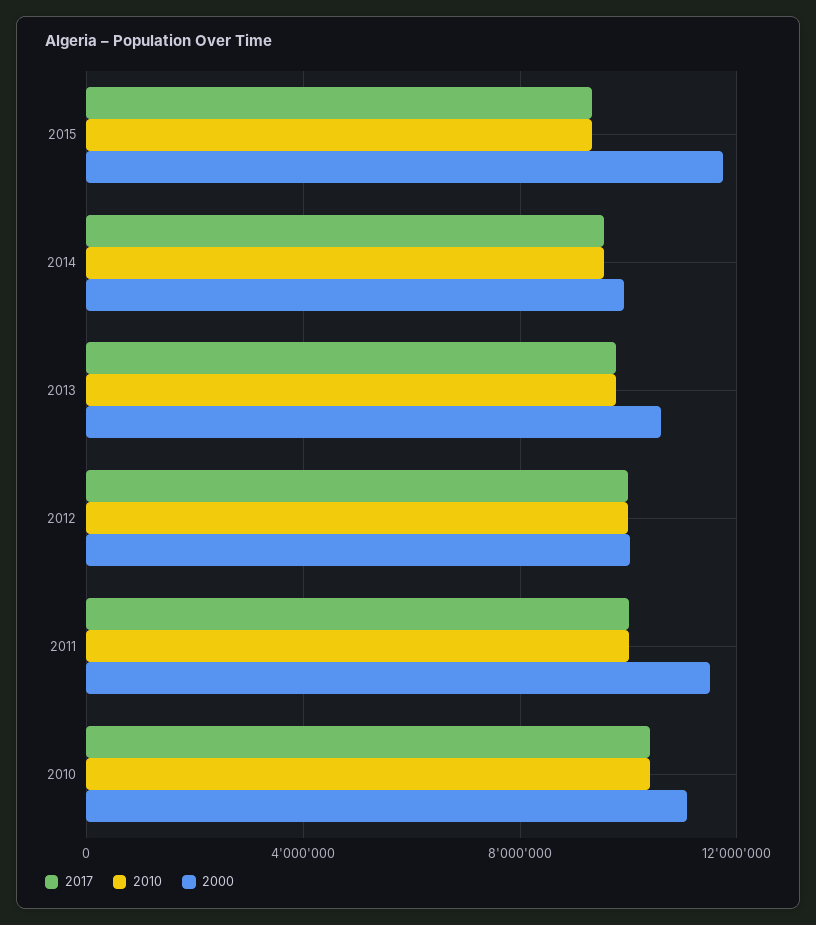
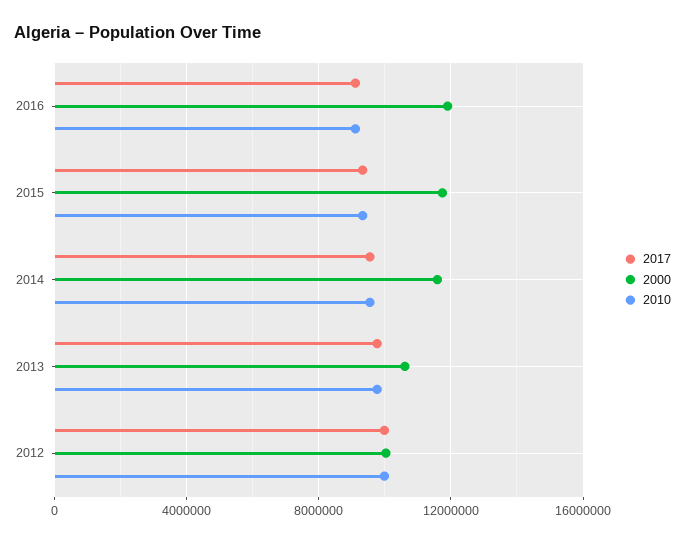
2000, 2014: 10000000 -> 11500000
2017, 2011: 10000000 -> none
2010, 2011: 10000000 -> none
2000, 2011: 11500000 -> none
2017, 2010: 10500000 -> none
2010, 2010: 10500000 -> none
2000, 2010: 11000000 -> none
2017, 2016: none -> 9000000
2000, 2016: none -> 12000000
2010, 2016: none -> 9000000

